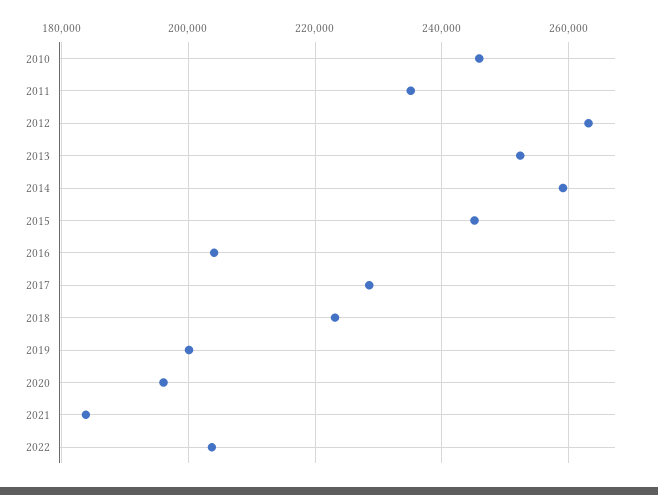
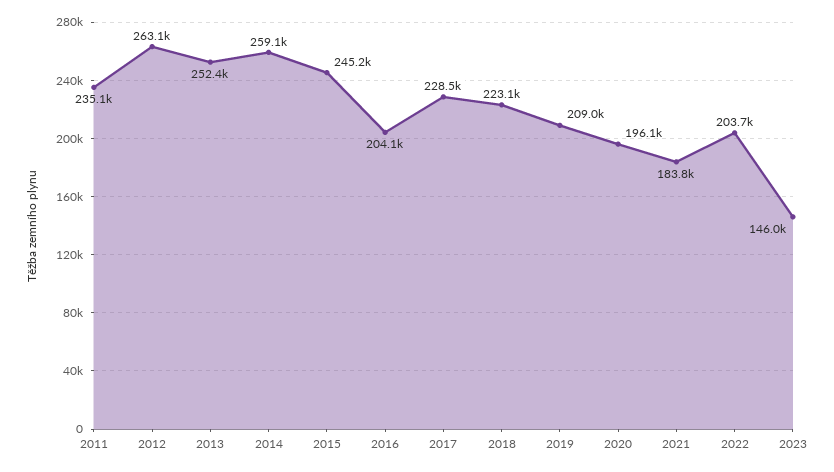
2010: 246000 -> none
2019: 200000 -> 209000
2023: none -> 146000

